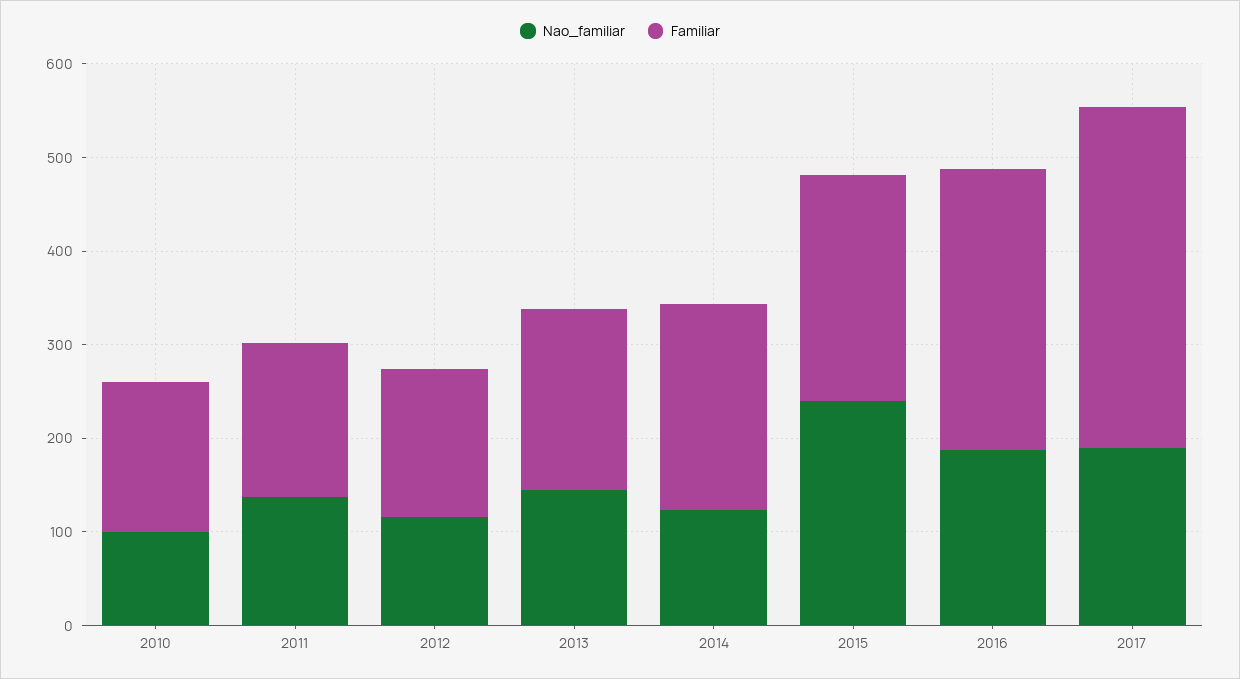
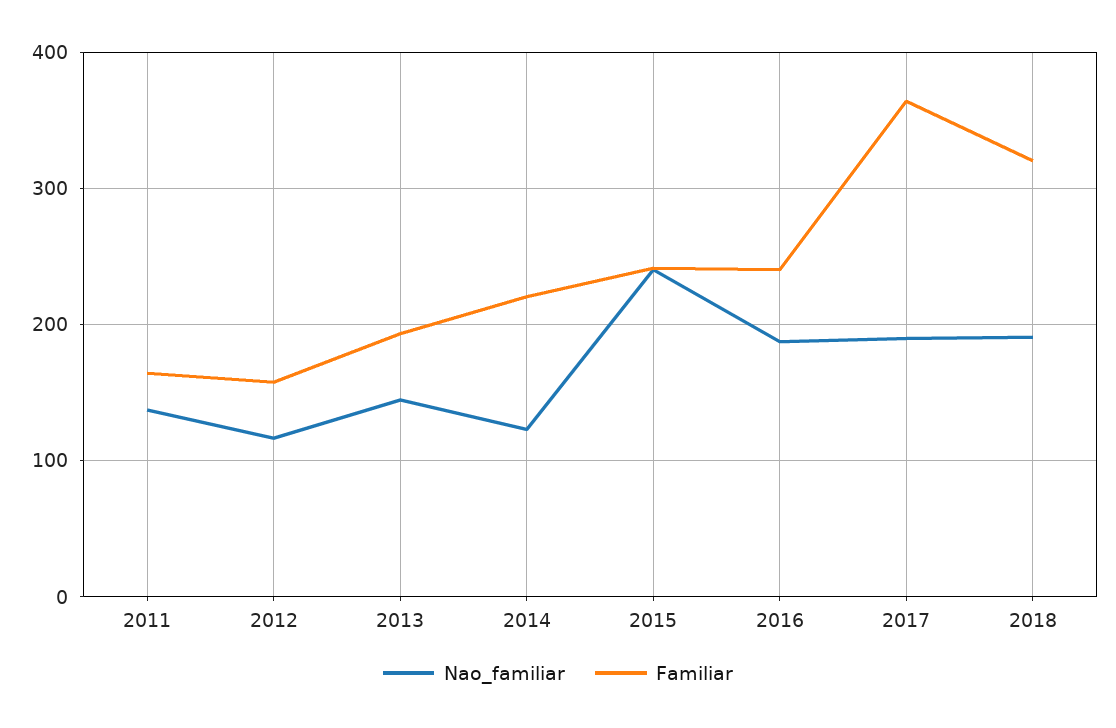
Nao_familiar, 2010: 100 -> none
Familiar, 2010: 160 -> none
Familiar, 2016: 300 -> 240
Nao_familiar, 2018: none -> 190
Familiar, 2018: none -> 320

